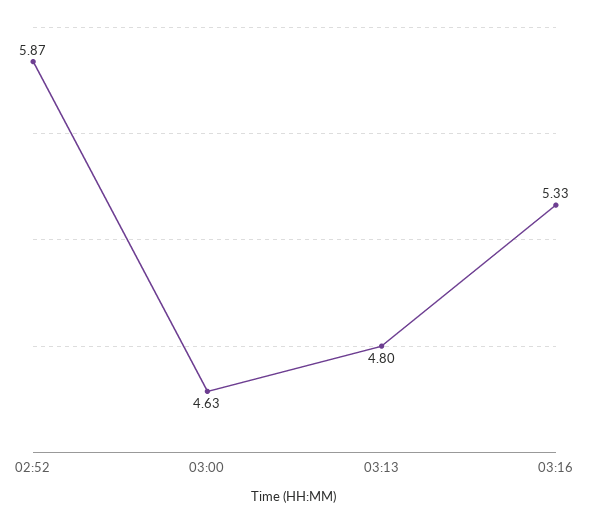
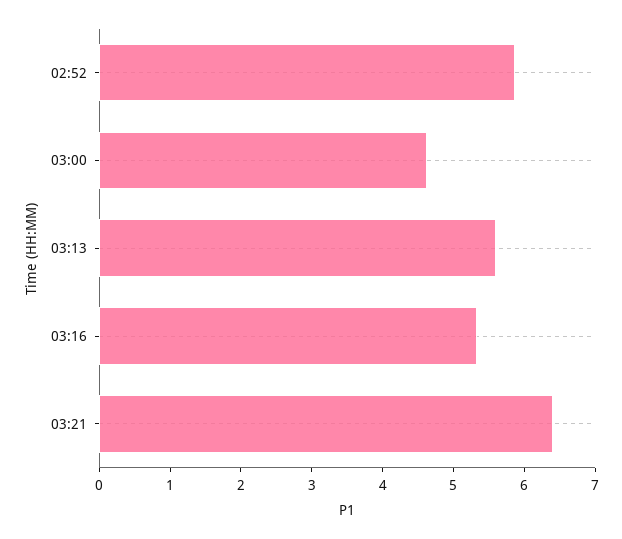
03:13: 4.8 -> 5.6
03:21: none -> 6.4

